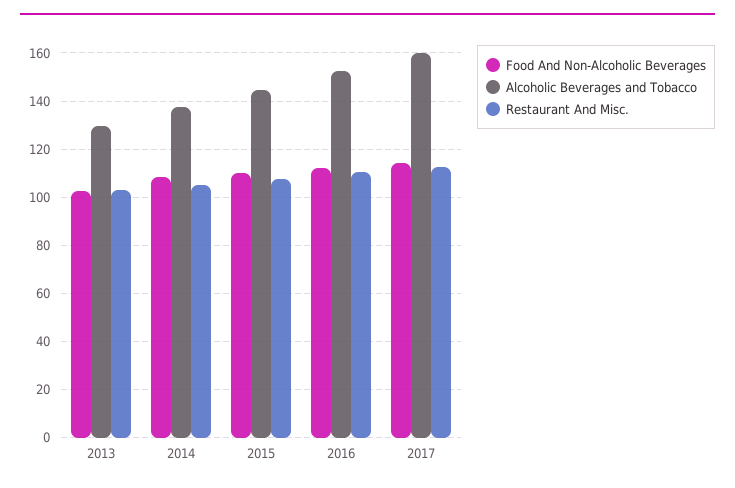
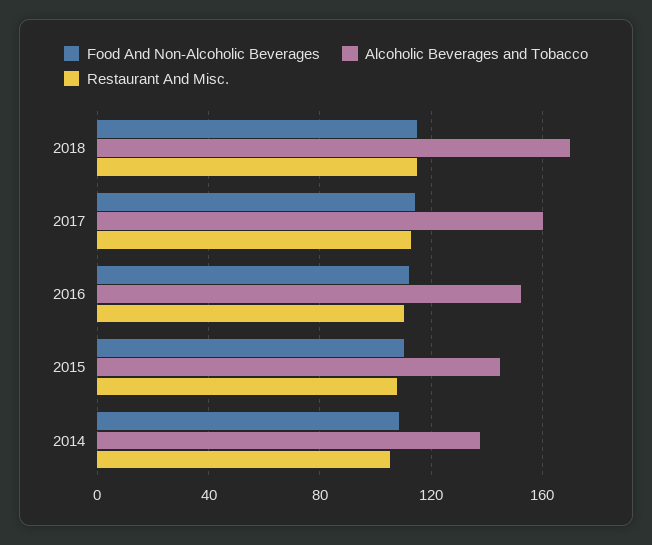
Food And Non-Alcoholic Beverages, 2013: 102.5 -> none
Alcoholic Beverages and Tobacco, 2013: 130 -> none
Restaurant And Misc., 2013: 102.5 -> none
Food And Non-Alcoholic Beverages, 2018: none -> 115
Alcoholic Beverages and Tobacco, 2018: none -> 170
Restaurant And Misc., 2018: none -> 115

